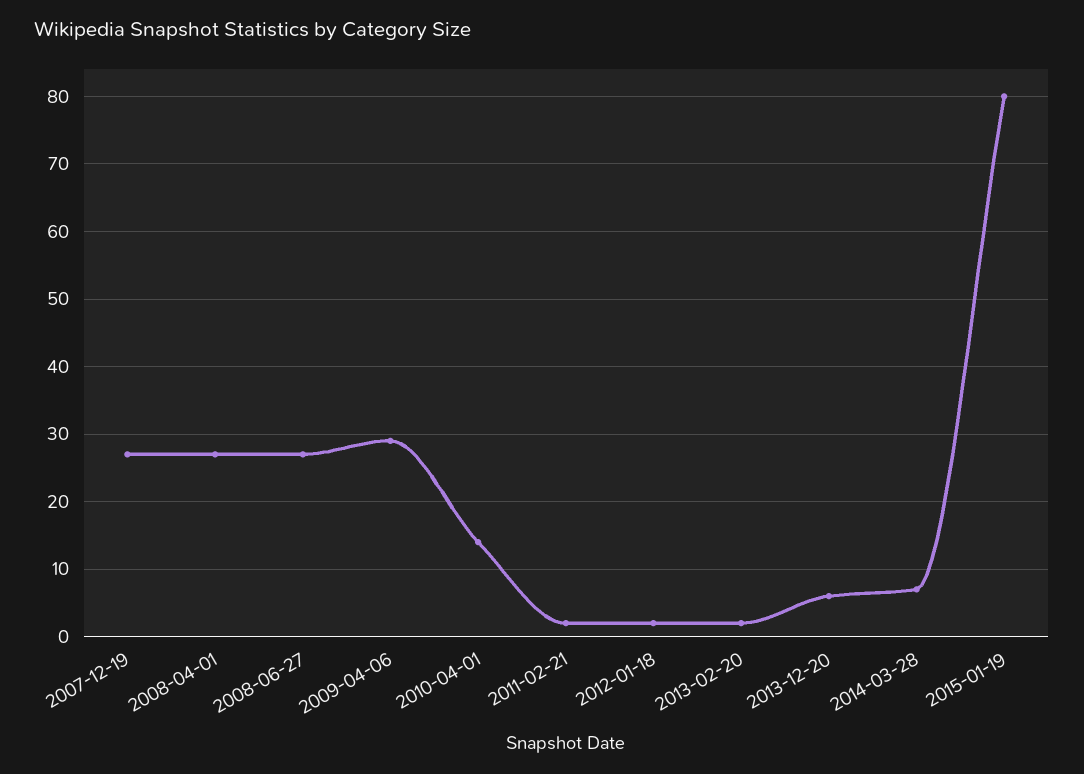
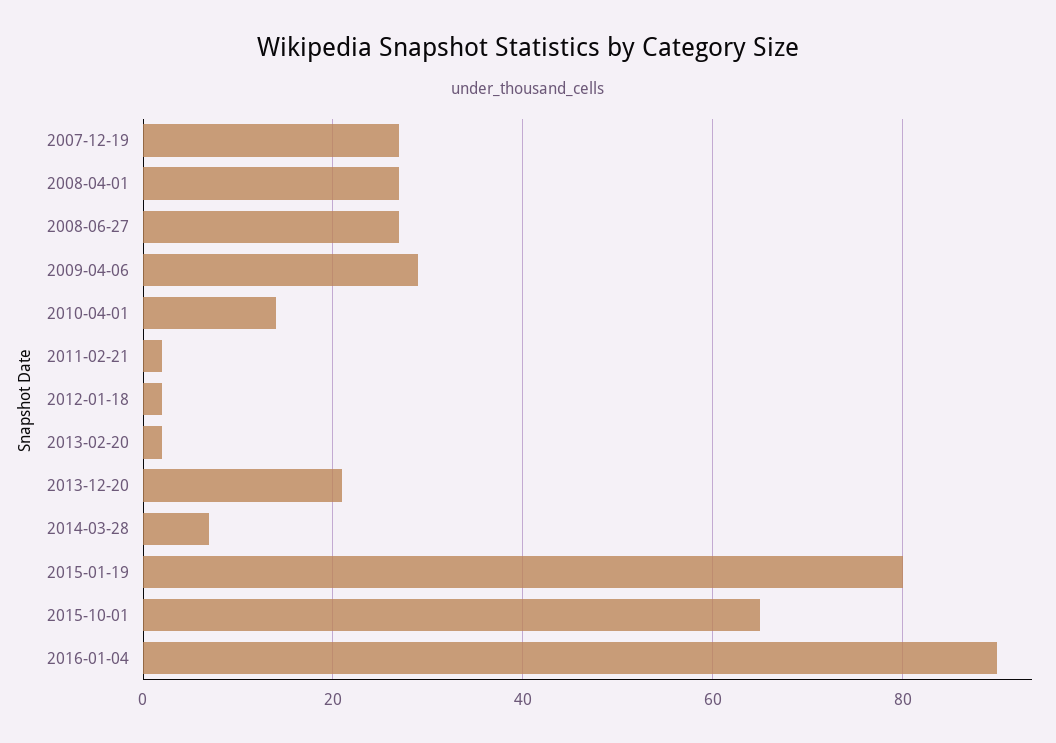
2013-12-20: 6 -> 20
2015-10-01: none -> 65
2016-01-04: none -> 90

